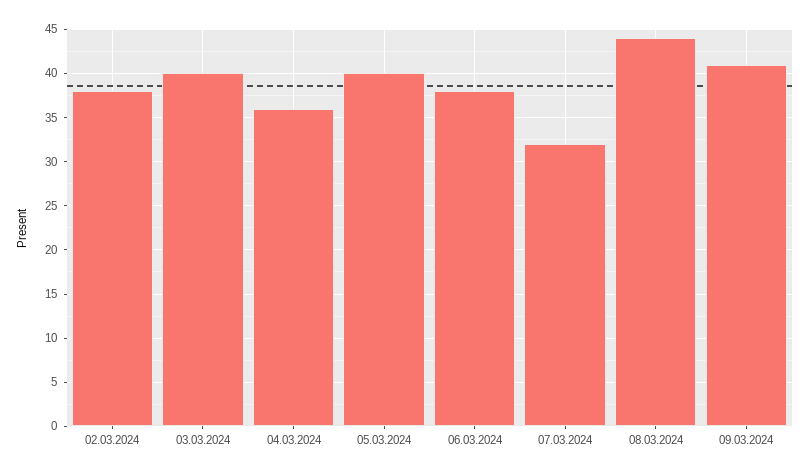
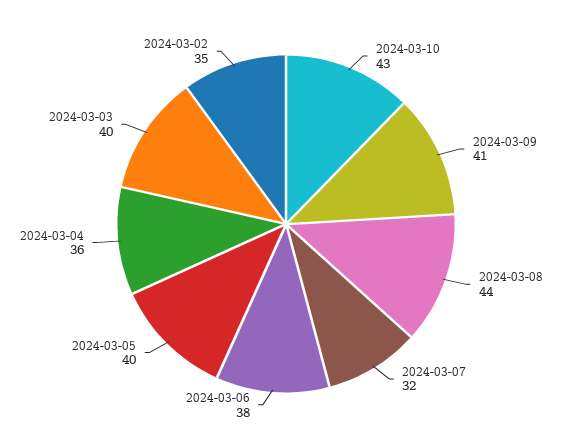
02.03.2024: 38 -> 35
2024-03-10: none -> 43

